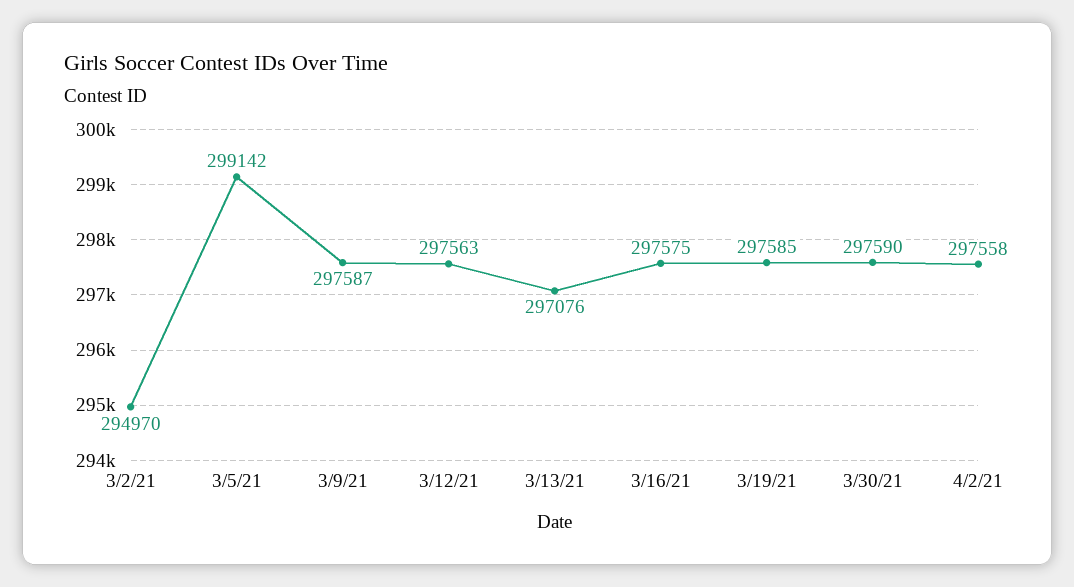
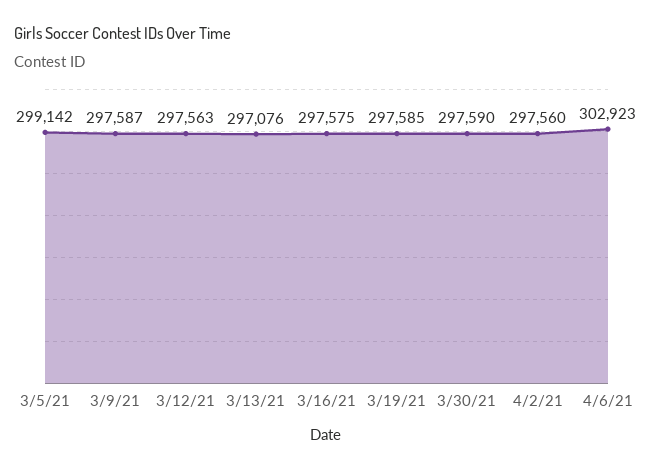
3/2/21: 294970 -> none
4/2/21: 297558 -> 297560
4/6/21: none -> 302923

